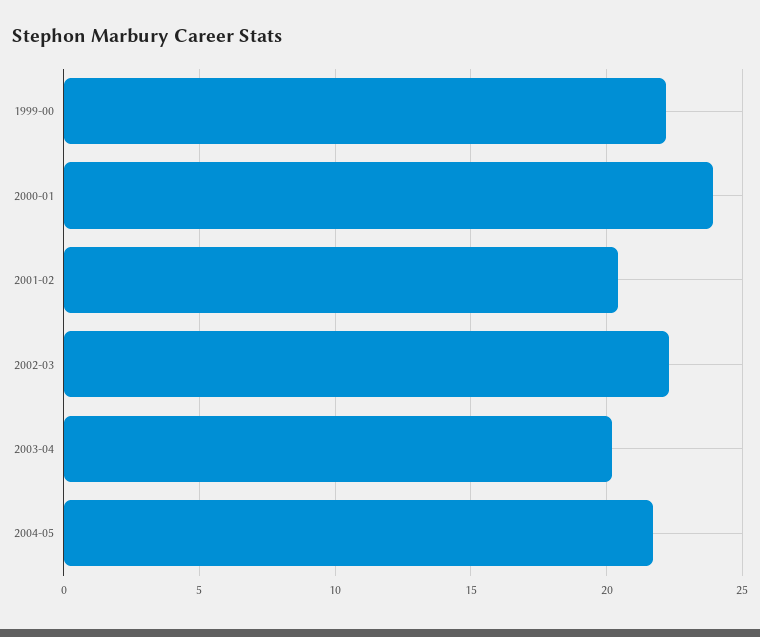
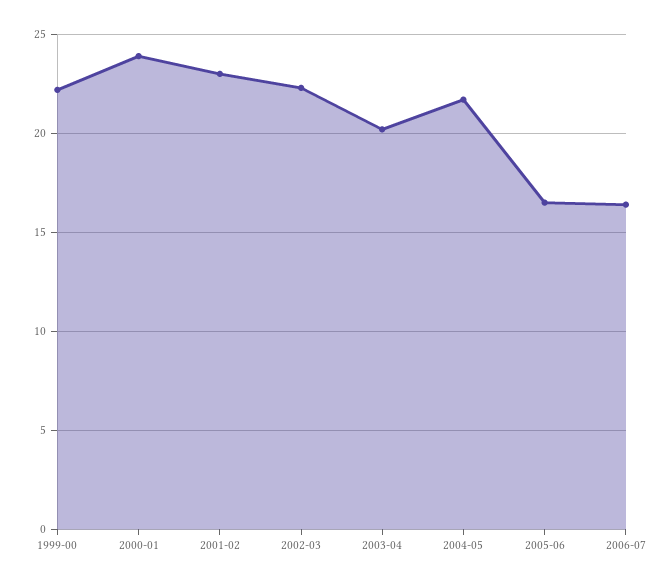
2001-02: 20.5 -> 23
2005-06: none -> 16.5
2006-07: none -> 16.5

